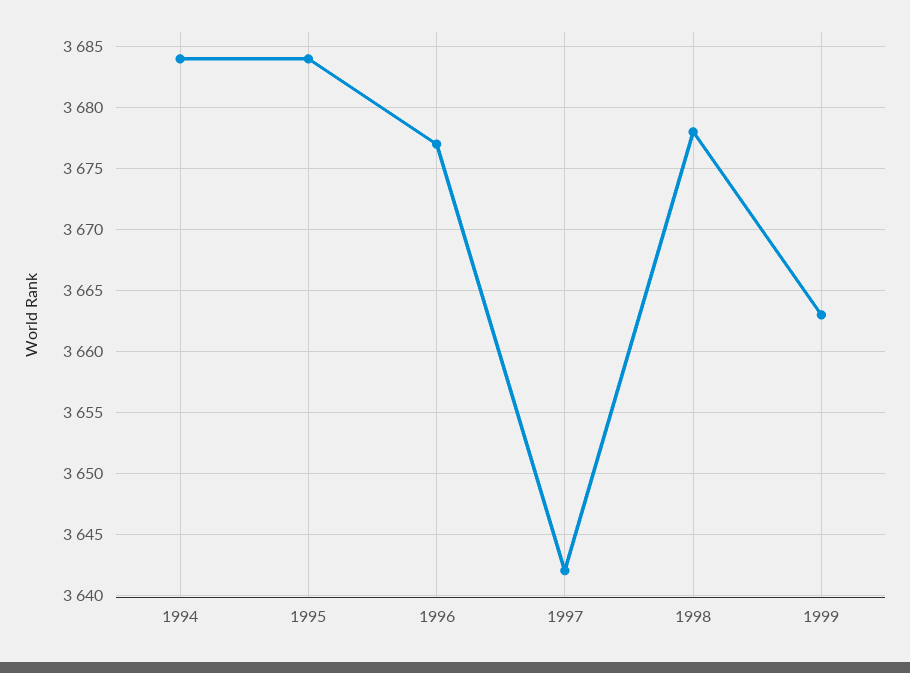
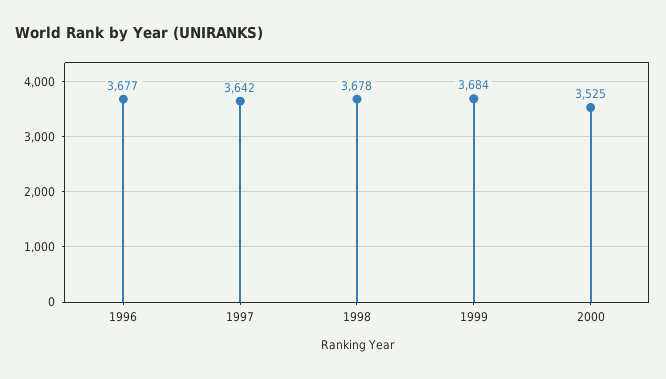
1994: 3684 -> none
1995: 3684 -> none
1999: 3663 -> 3684
2000: none -> 3525

